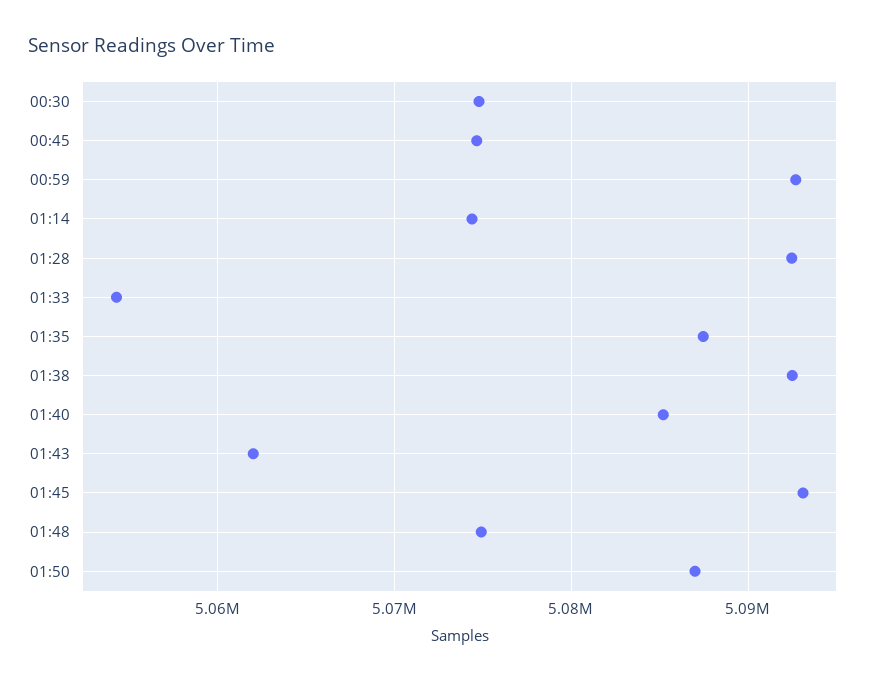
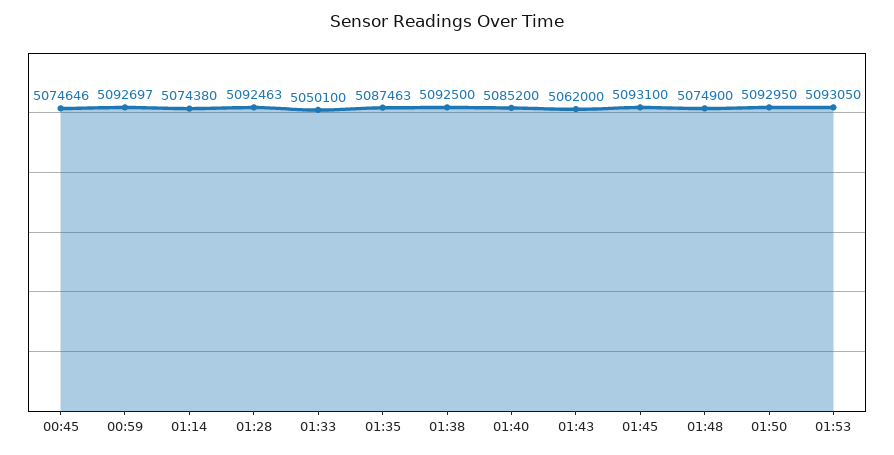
00:30: 5075000 -> none
01:33: 5054000 -> 5050100
01:50: 5087000 -> 5092950
01:53: none -> 5093050

